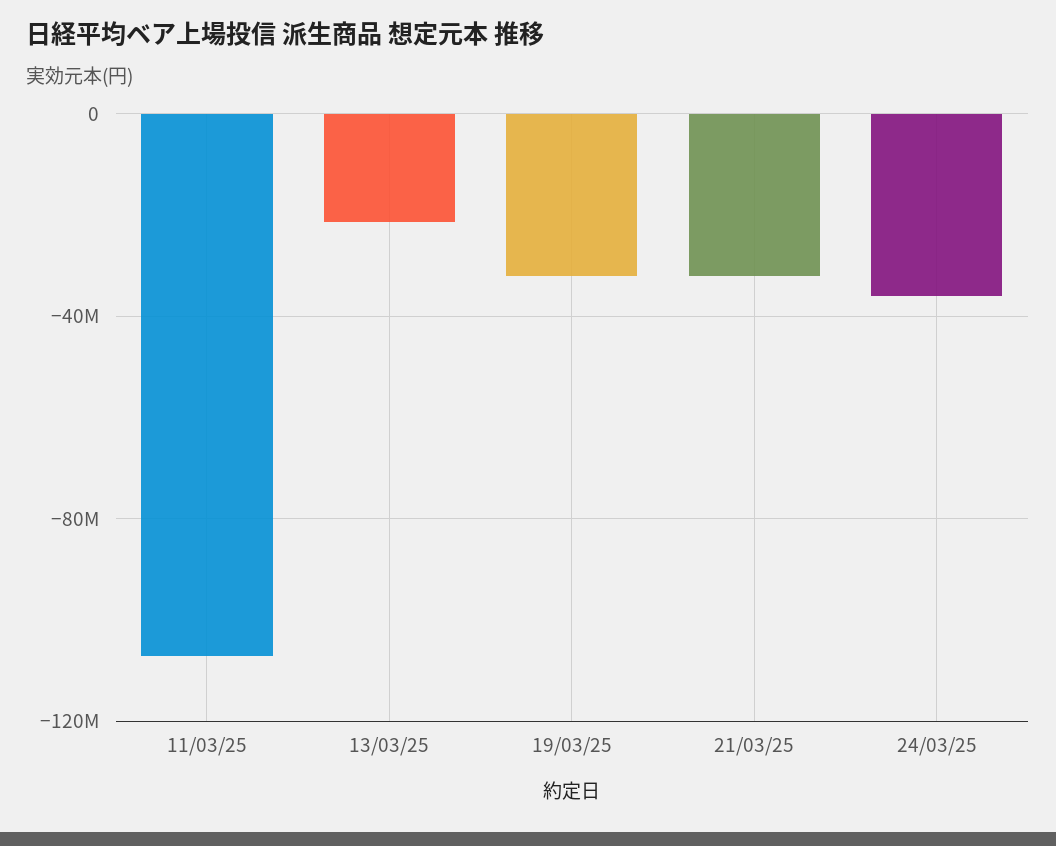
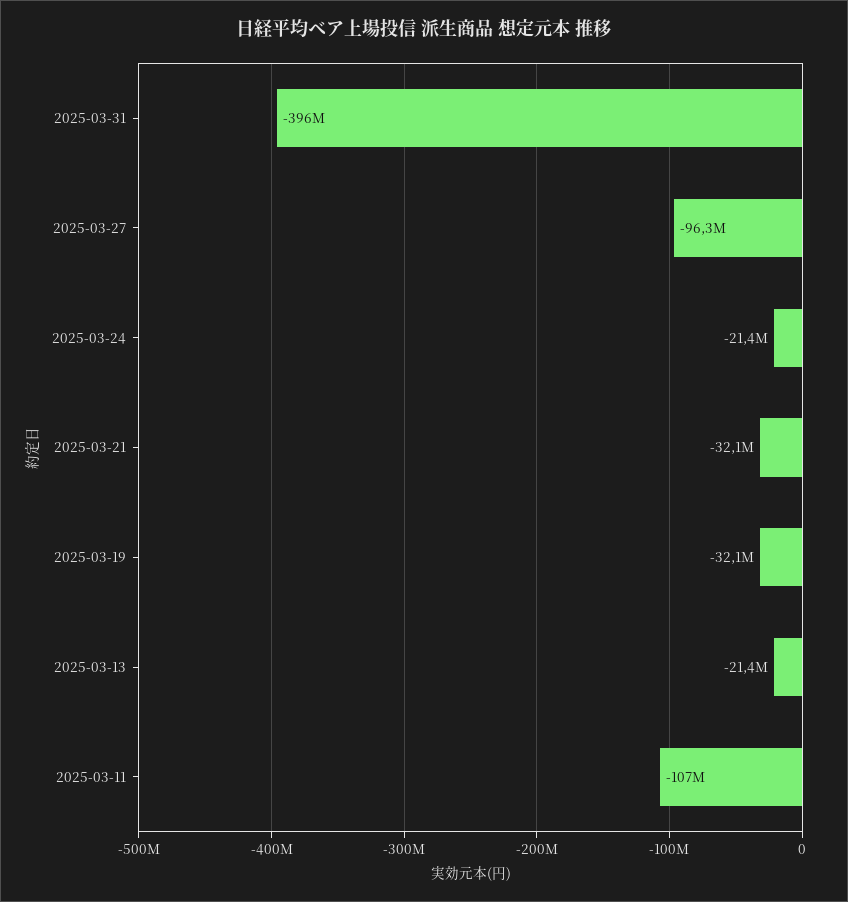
24/03/25: -35000000 -> -21400000
2025-03-31: none -> -396000000
2025-03-27: none -> -96300000

